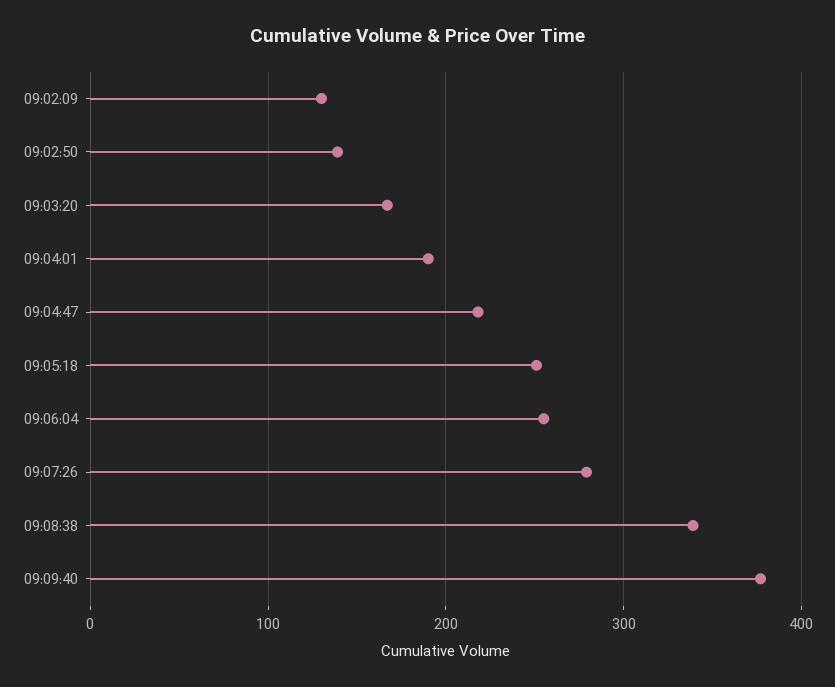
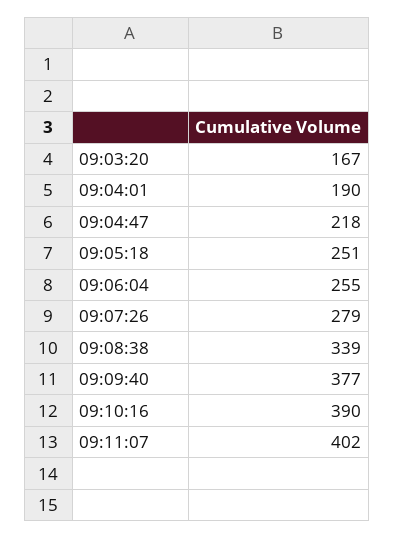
09:02:09: 130 -> none
09:02:50: 140 -> none
09:10:16: none -> 390
09:11:07: none -> 402

